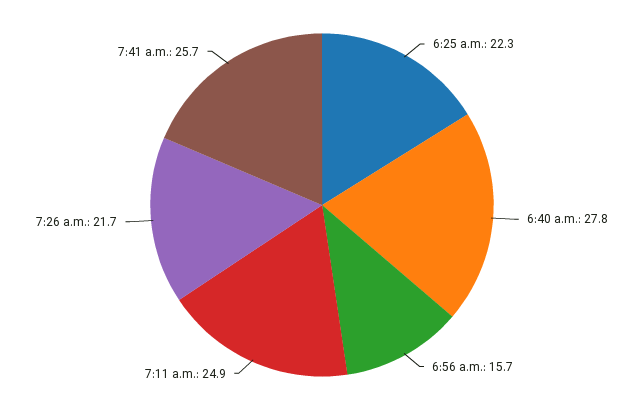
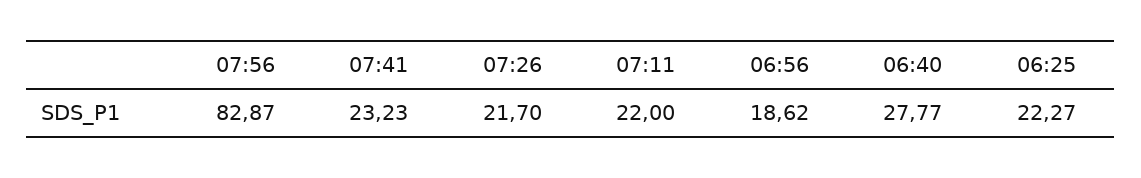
6:56 a.m.: 15.7 -> 18.62
7:11 a.m.: 24.9 -> 22
7:41 a.m.: 25.7 -> 23.23
07:56: none -> 82.87

